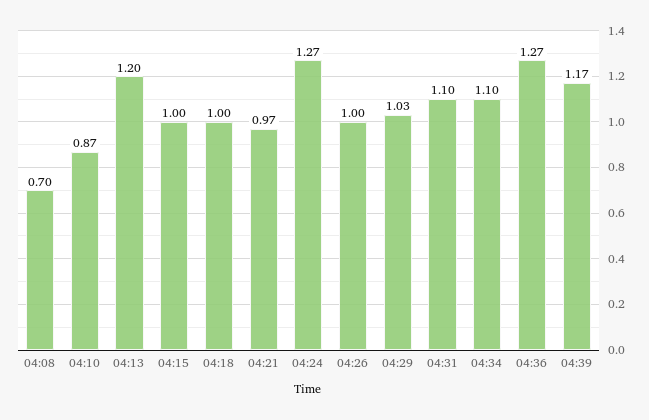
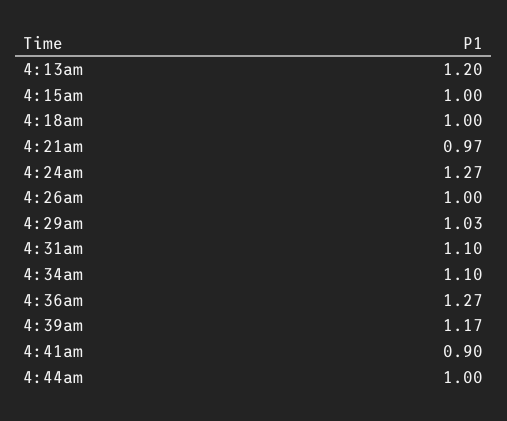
04:08: 0.7 -> none
04:10: 0.87 -> none
4:41am: none -> 0.9
4:44am: none -> 1

